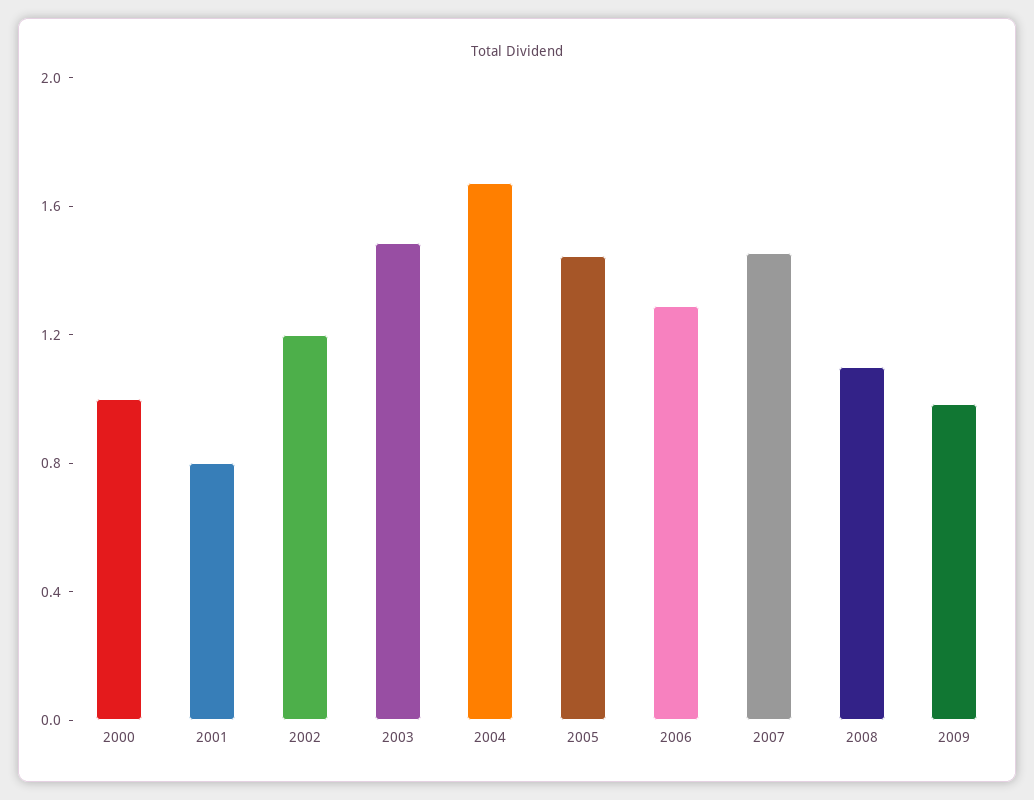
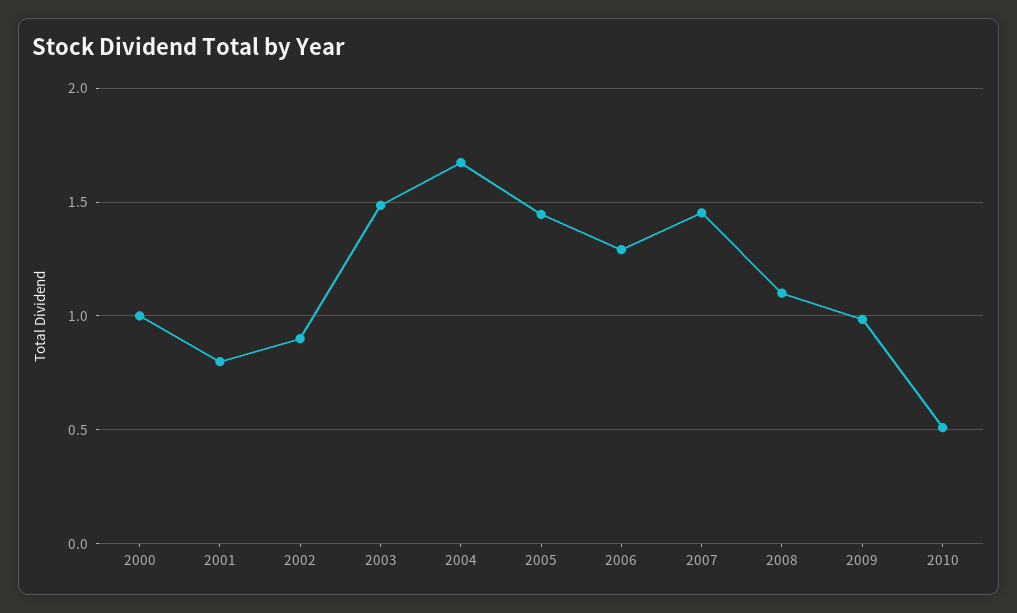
2002: 1.2 -> 0.9
2010: none -> 0.5

